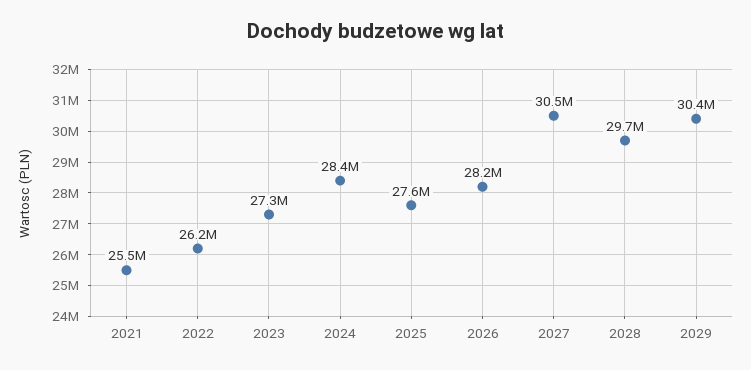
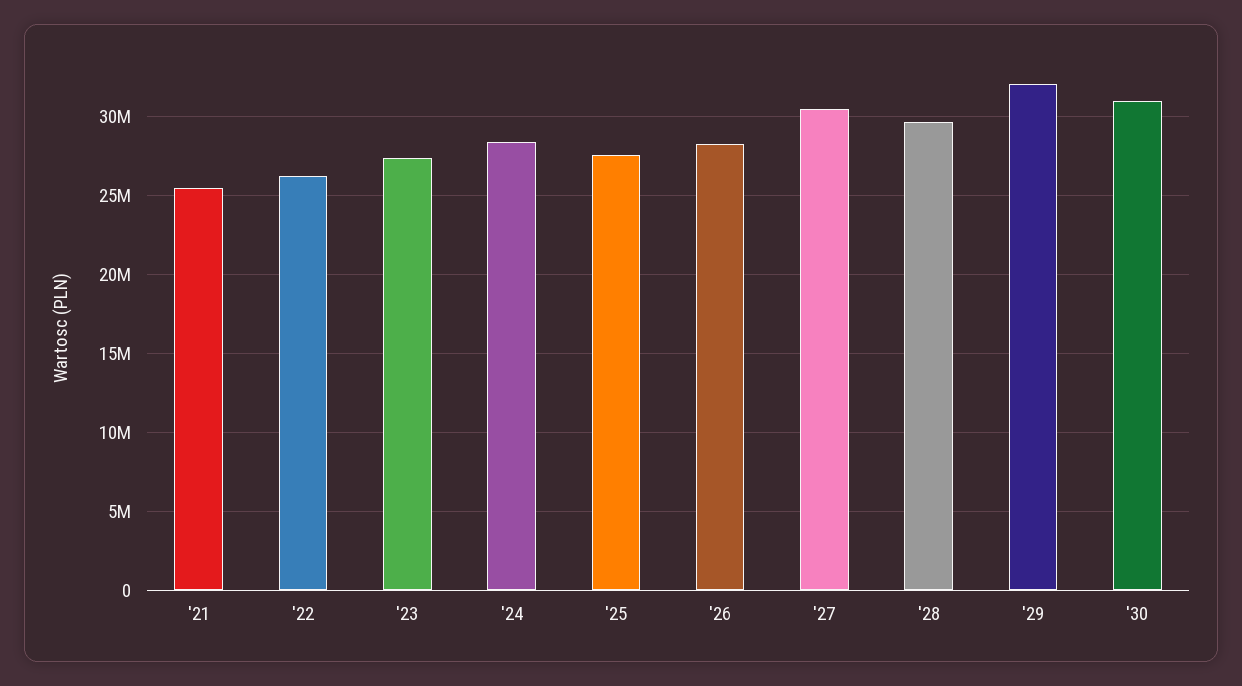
2029: 30400000 -> 32000000
'30: none -> 31000000

